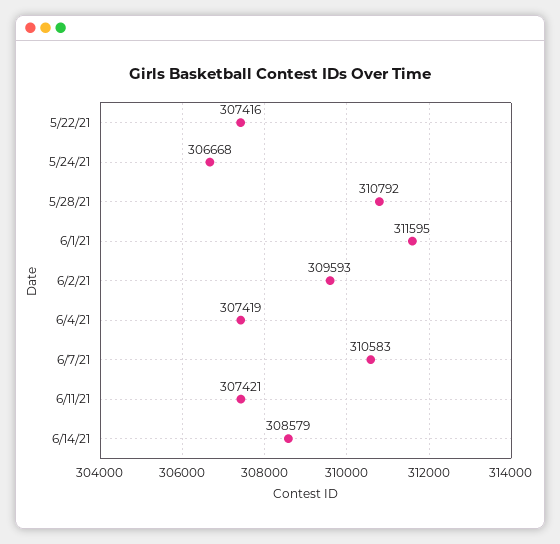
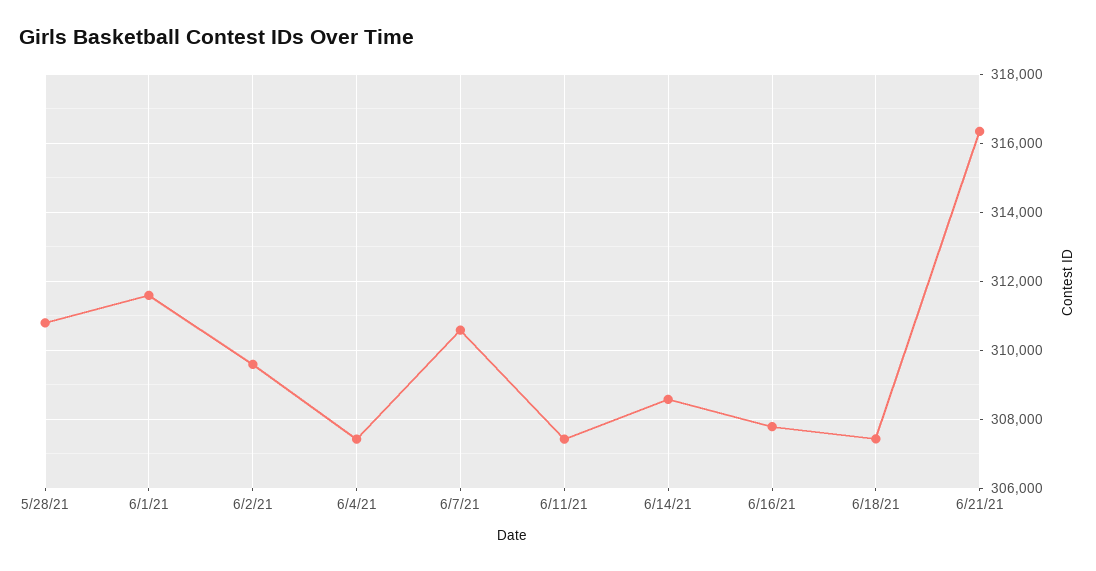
5/22/21: 307416 -> none
5/24/21: 306668 -> none
6/16/21: none -> 307800
6/18/21: none -> 307400
6/21/21: none -> 316400

